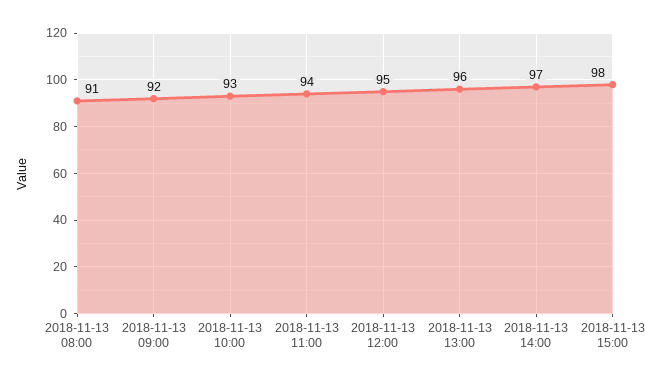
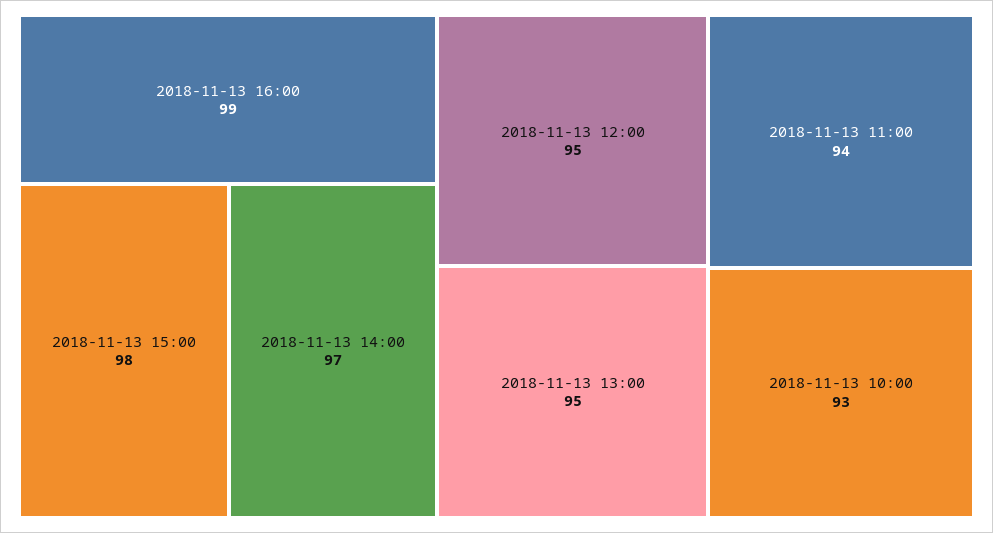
2018-11-13 08:00: 91 -> none
2018-11-13 09:00: 92 -> none
2018-11-13 13:00: 96 -> 95
2018-11-13 16:00: none -> 99

